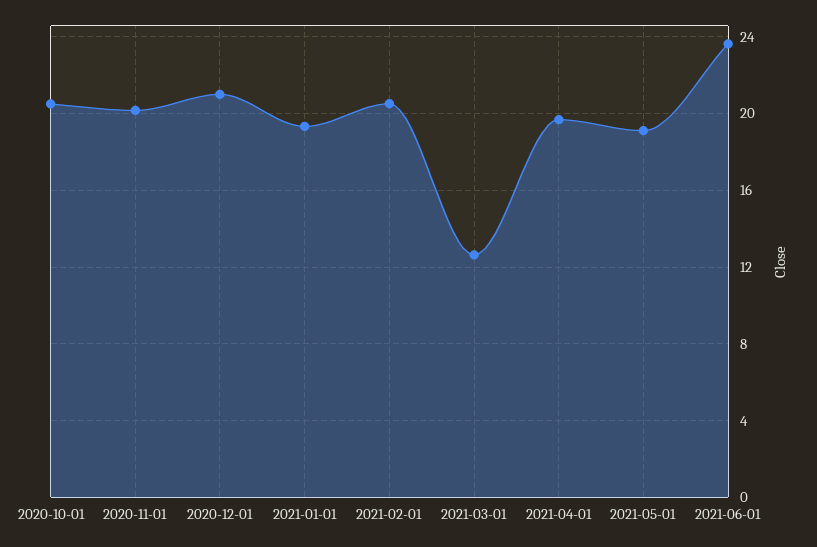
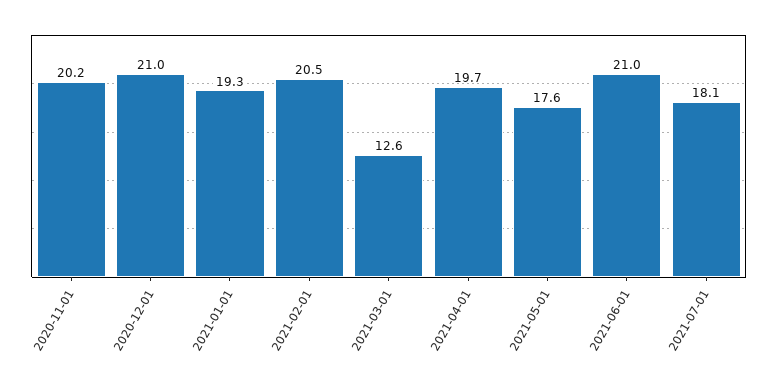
2020-10-01: 20.5 -> none
2021-05-01: 19 -> 17.6
2021-06-01: 23.5 -> 21
2021-07-01: none -> 18.1

